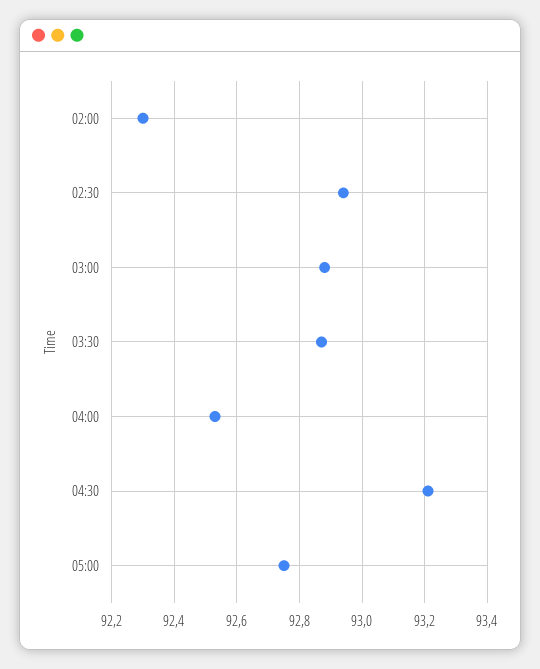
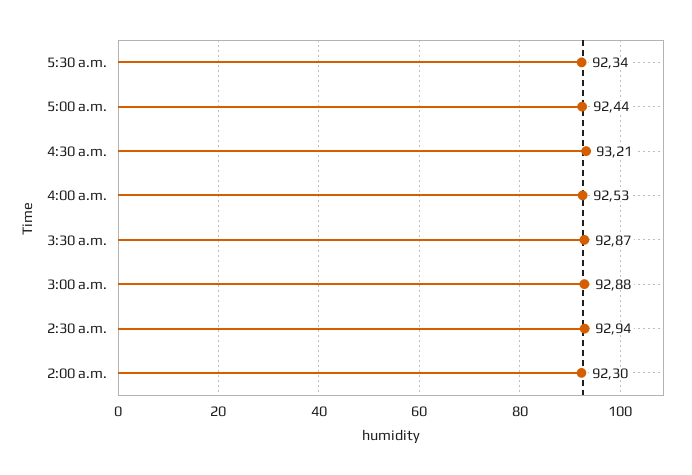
05:00: 92.75 -> 92.44
5:30 a.m.: none -> 92.34

